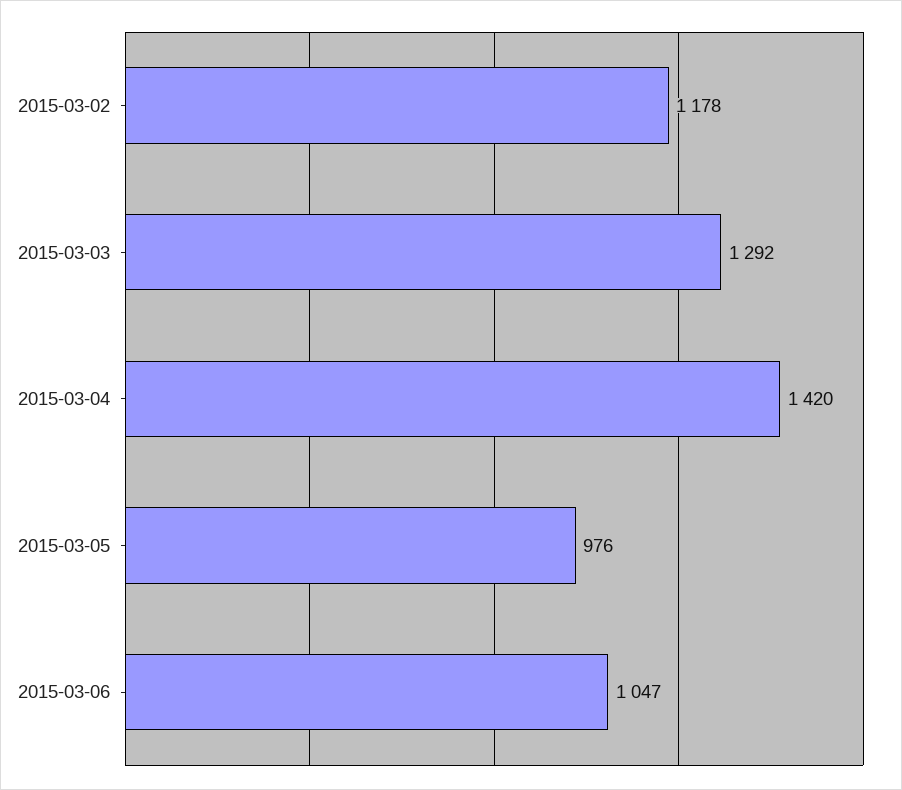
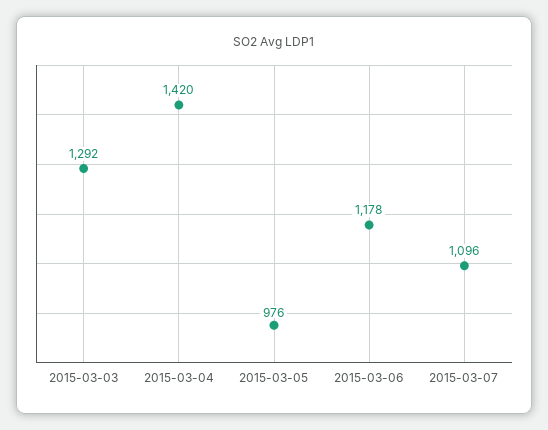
2015-03-02: 1178 -> none
2015-03-06: 1047 -> 1178
2015-03-07: none -> 1096

